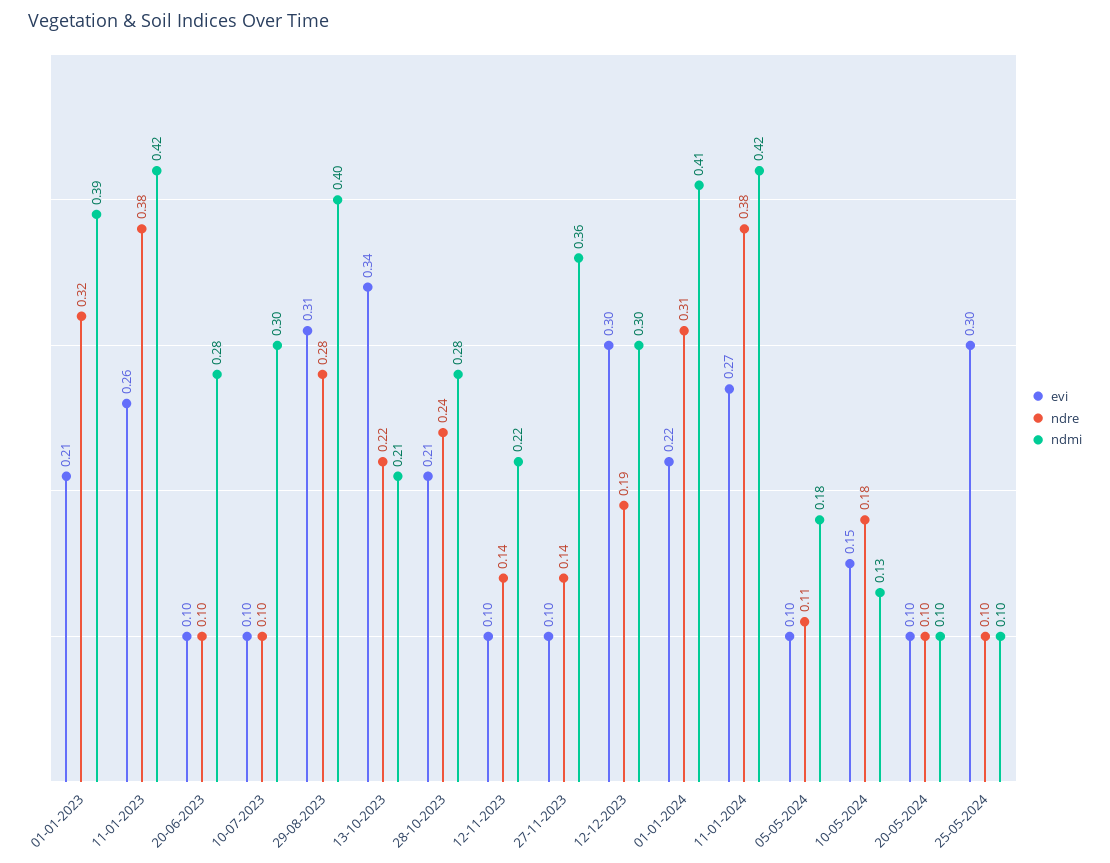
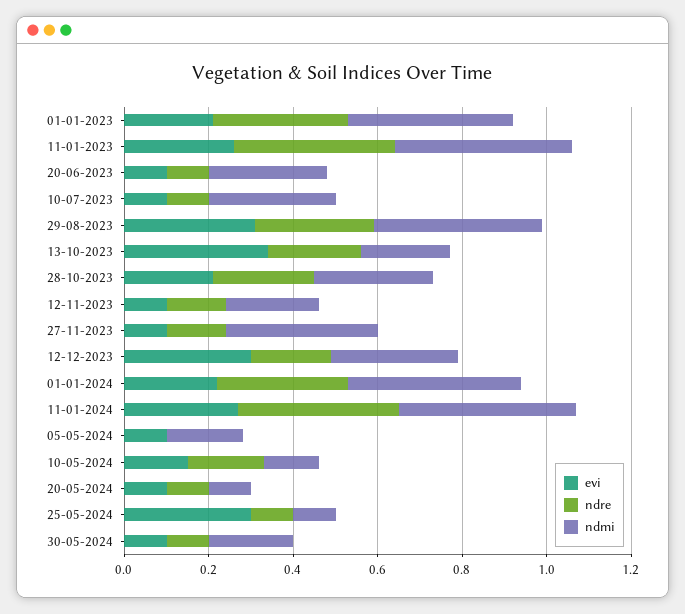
ndre, 05-05-2024: 0.11 -> 0
evi, 30-05-2024: none -> 0.1
ndre, 30-05-2024: none -> 0.1
ndmi, 30-05-2024: none -> 0.2

